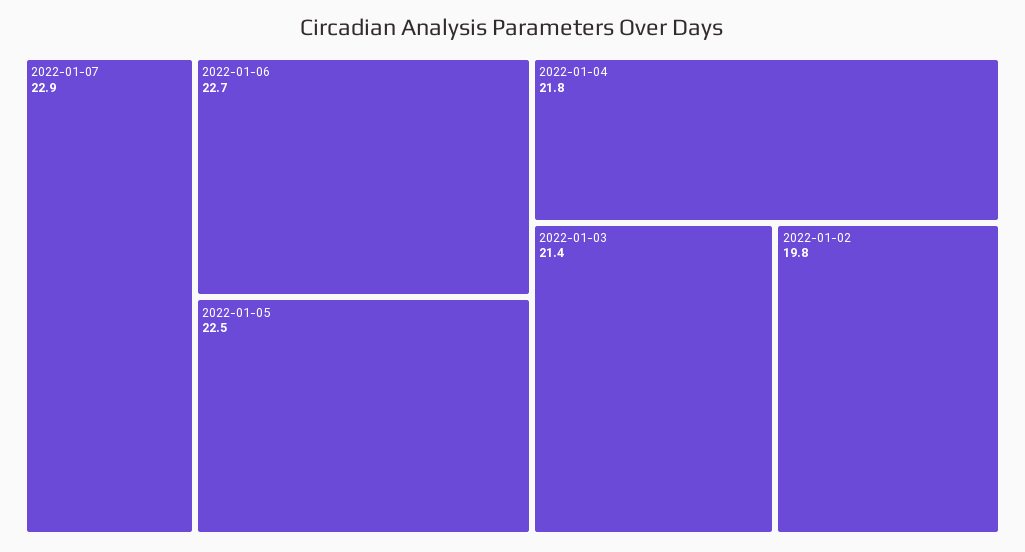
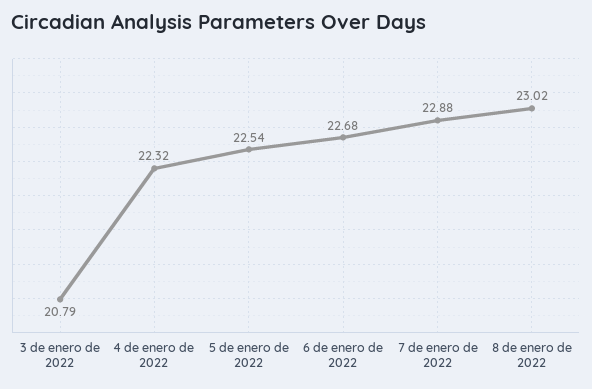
2022-01-04: 21.8 -> 22.32
2022-01-03: 21.4 -> 20.79
2022-01-02: 19.8 -> none
8 de enero de 2022: none -> 23.02

